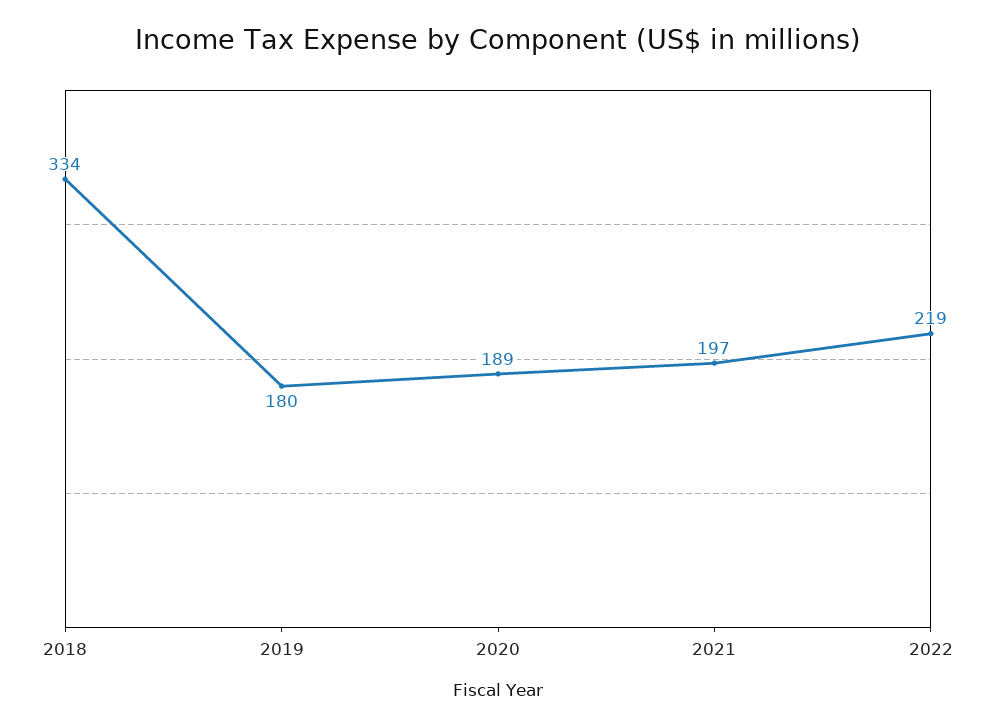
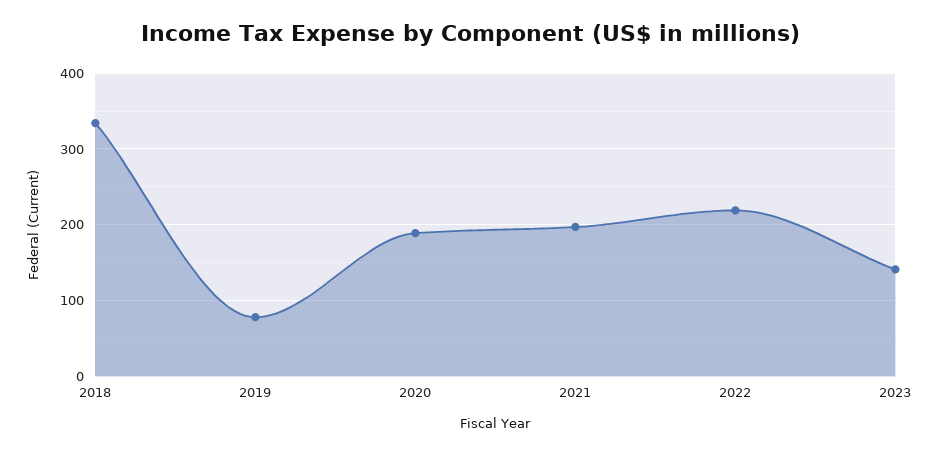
2019: 180 -> 80
2023: none -> 140

